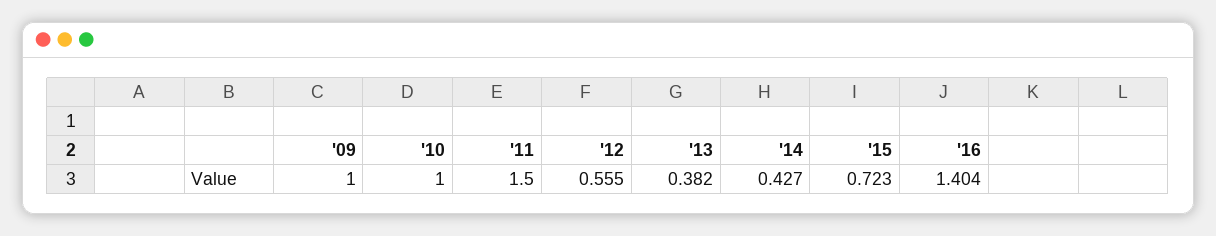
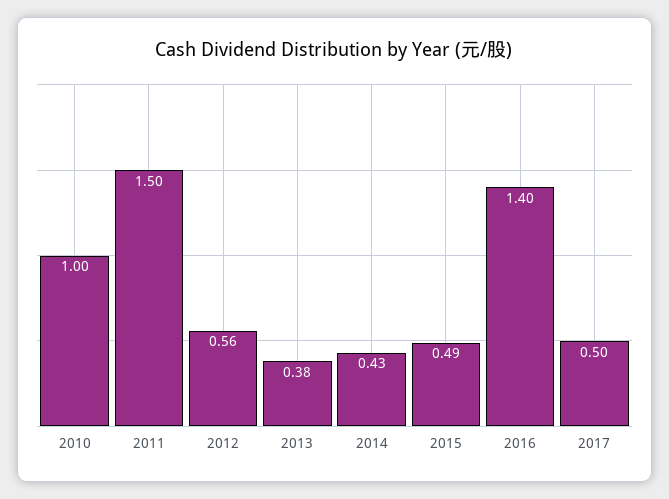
'09: 1 -> none
'15: 0.723 -> 0.49
2017: none -> 0.5

